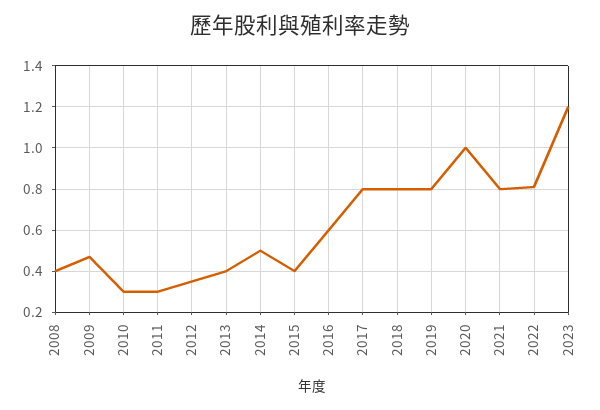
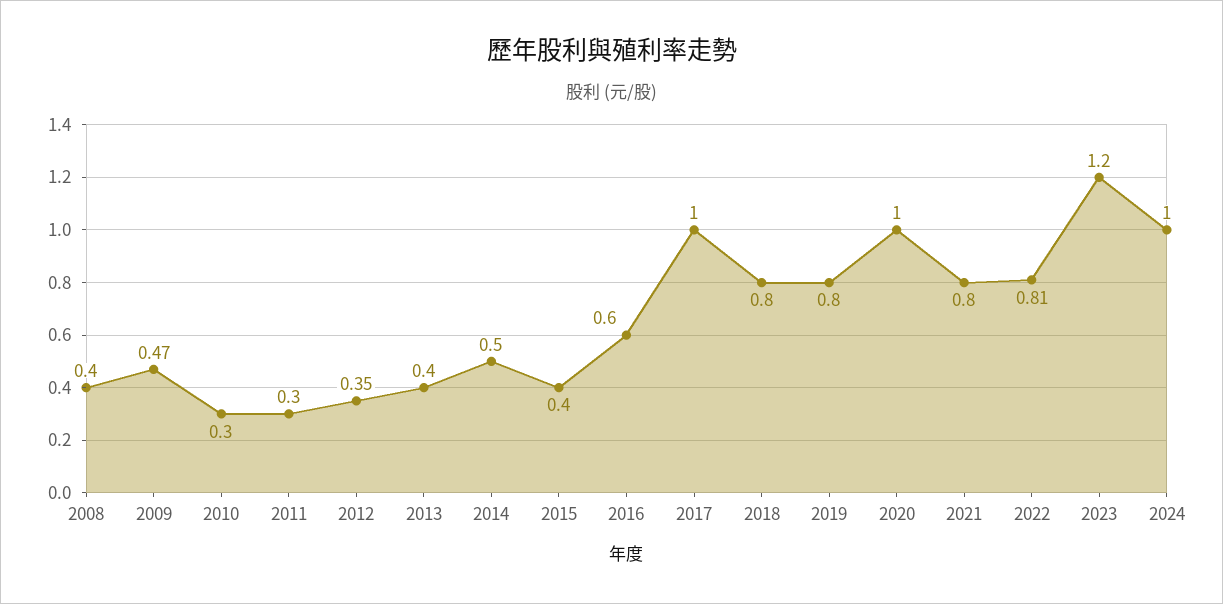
2017: 0.8 -> 1
2024: none -> 1

